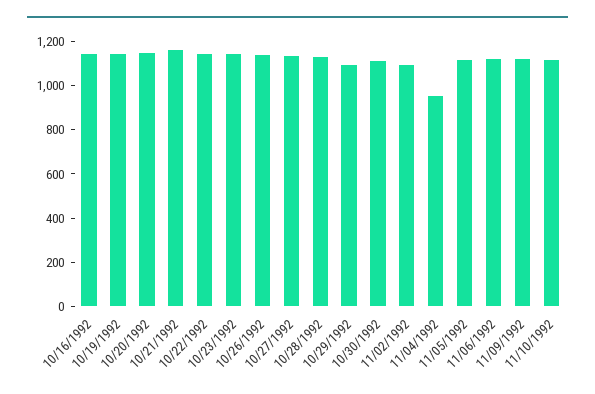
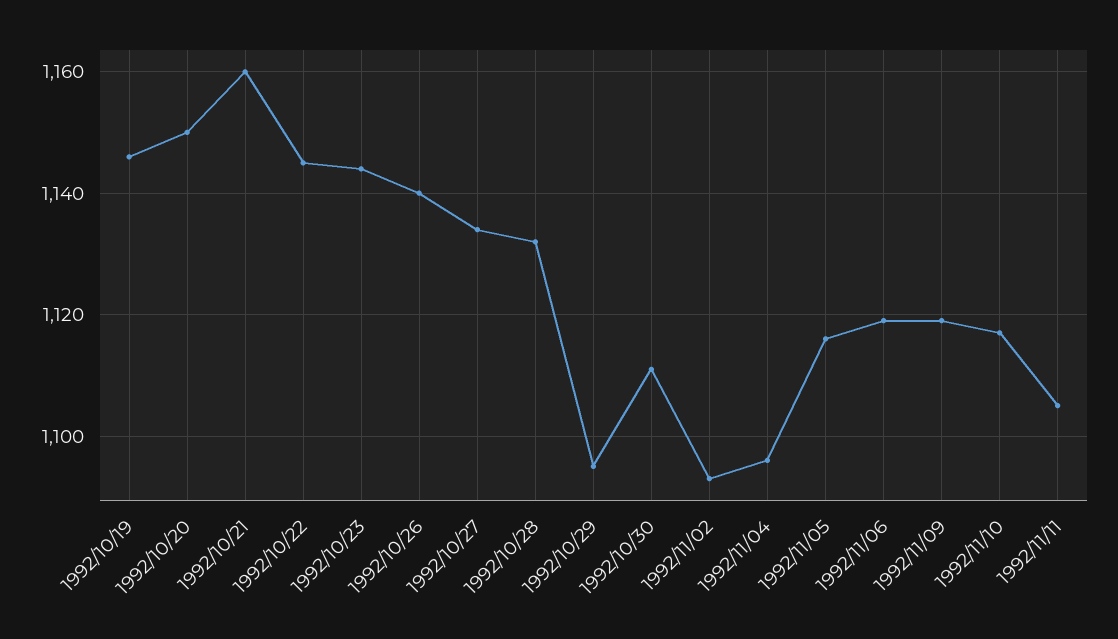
10/16/1992: 1150 -> none
11/04/1992: 950 -> 1095
1992/11/11: none -> 1105

